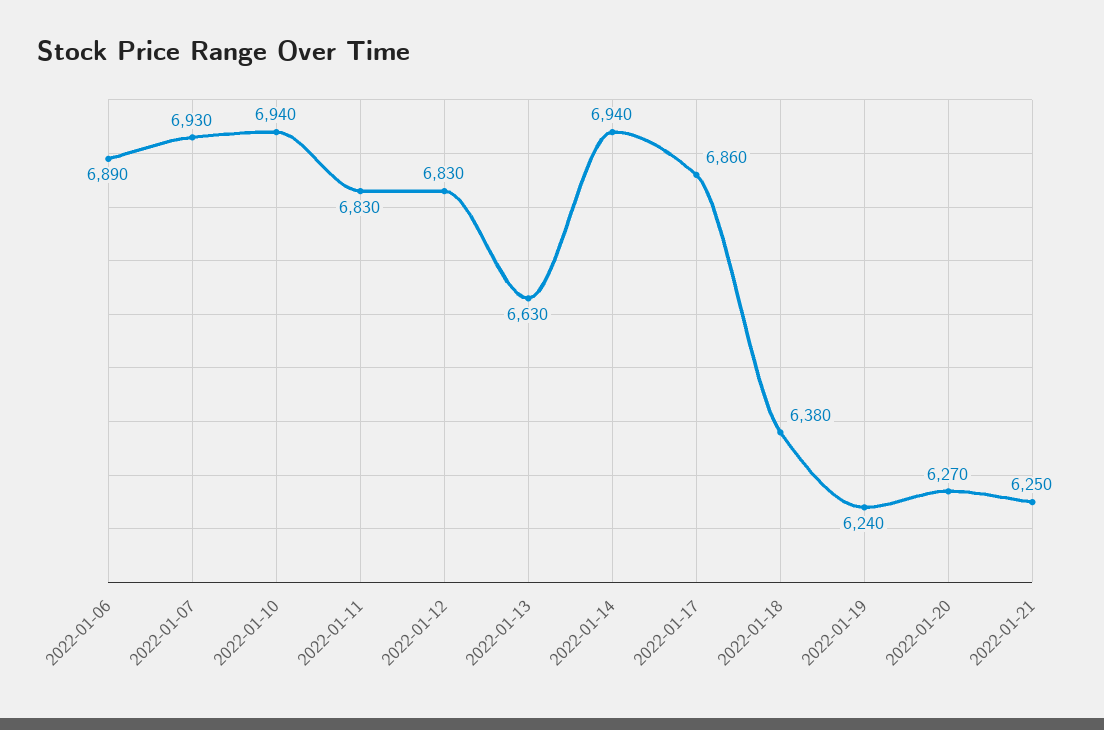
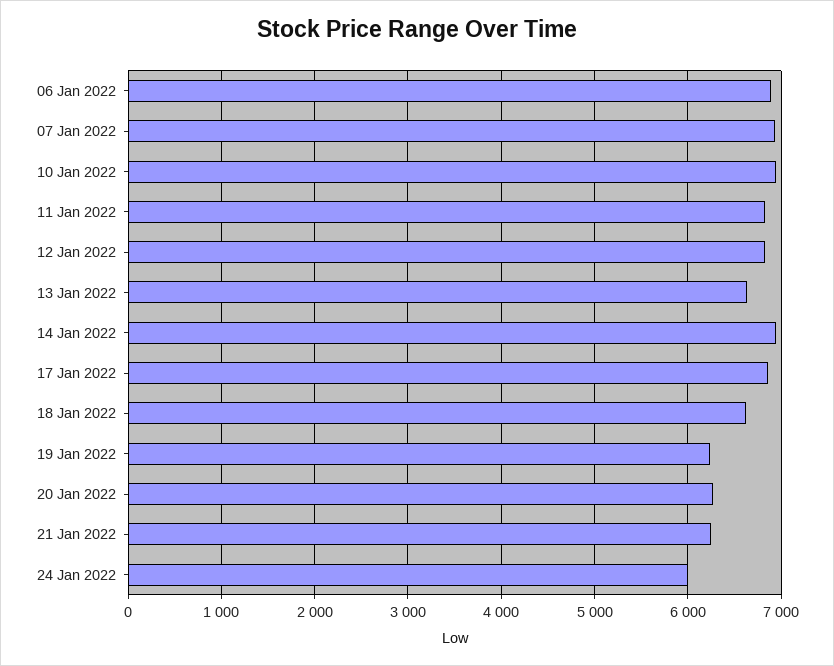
2022-01-18: 6380 -> 6600
24 Jan 2022: none -> 6000

